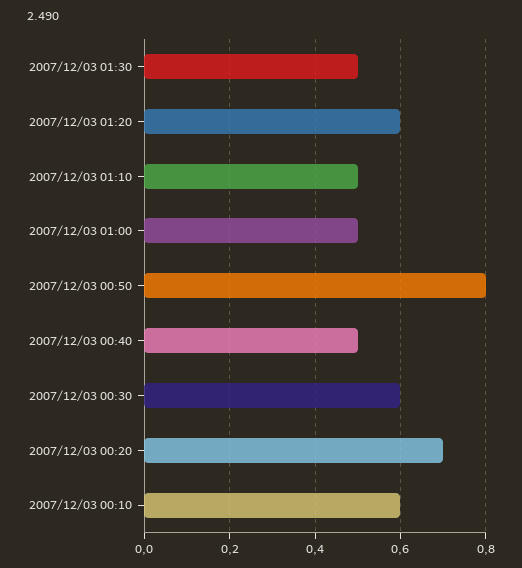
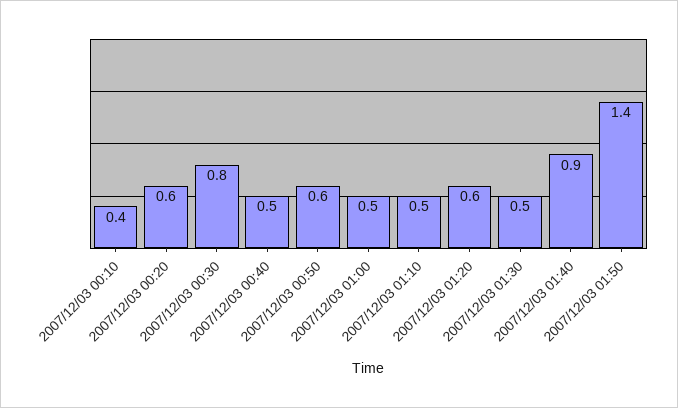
2007/12/03 00:50: 0.8 -> 0.6
2007/12/03 00:30: 0.6 -> 0.8
2007/12/03 00:20: 0.7 -> 0.6
2007/12/03 00:10: 0.6 -> 0.4
2007/12/03 01:40: none -> 0.9
2007/12/03 01:50: none -> 1.4

